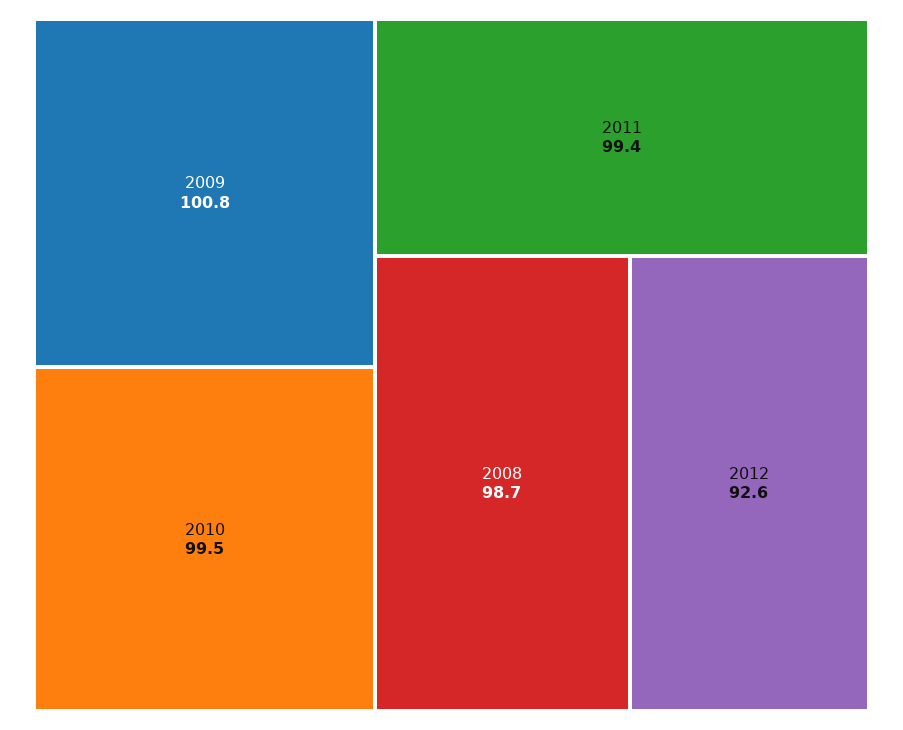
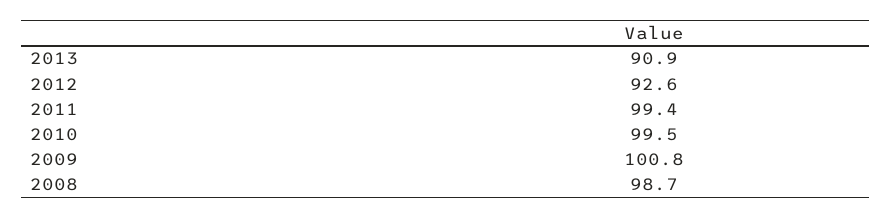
2013: none -> 90.9

